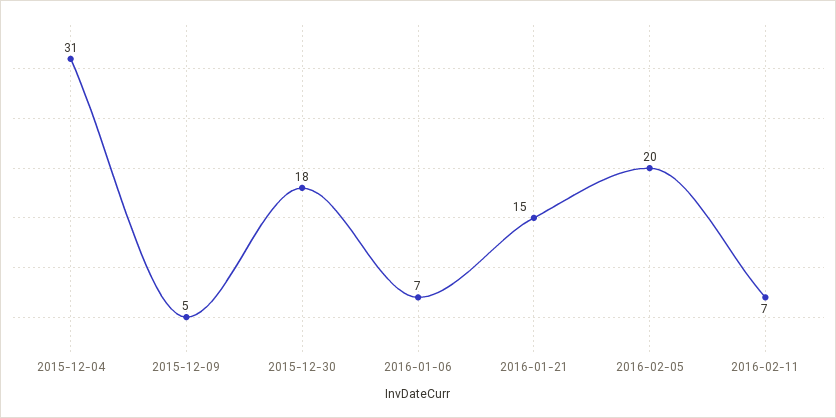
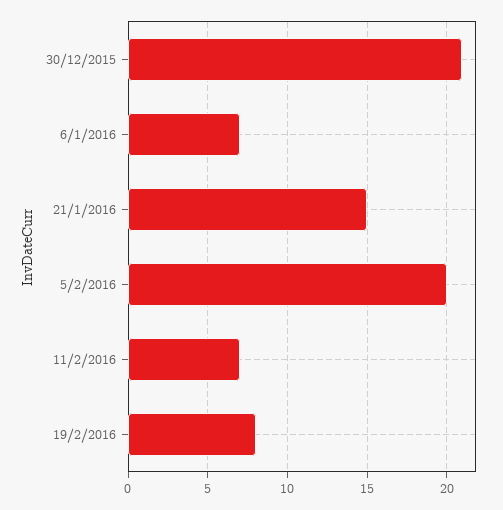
2015-12-04: 31 -> none
2015-12-09: 5 -> none
2015-12-30: 18 -> 21
19/2/2016: none -> 8

